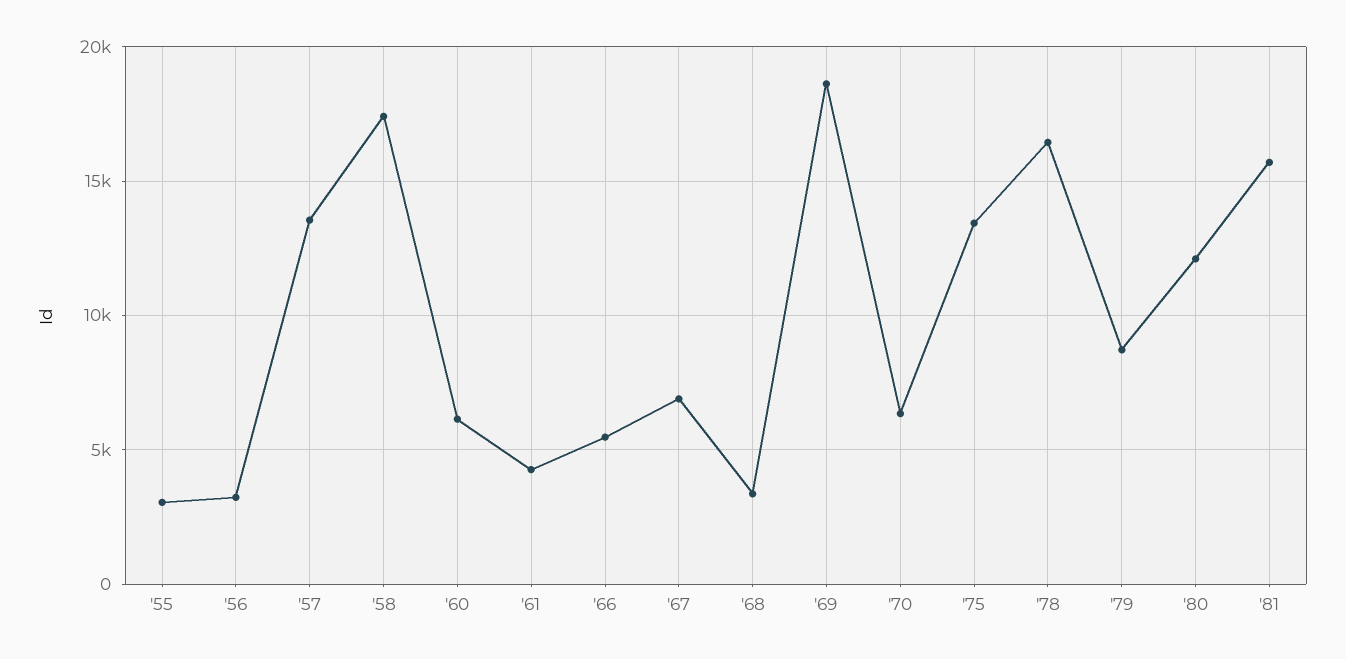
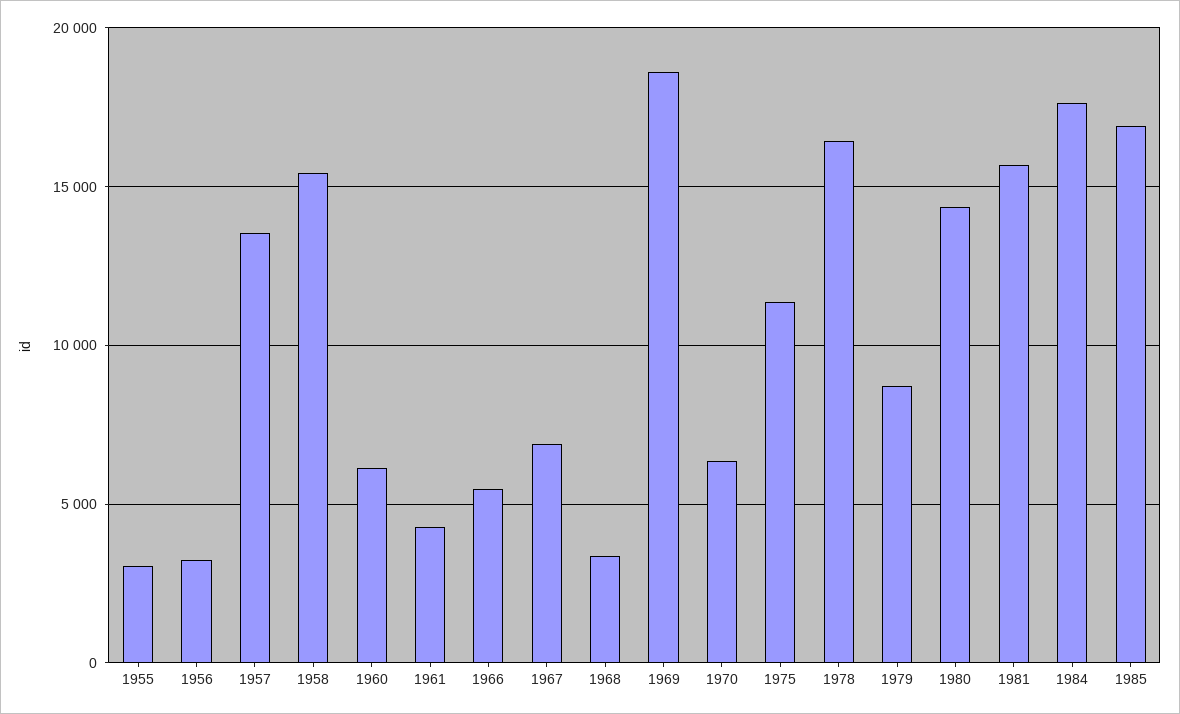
'58: 17500 -> 15500
'75: 13500 -> 11500
'80: 12000 -> 14500
1984: none -> 17500
1985: none -> 17000

